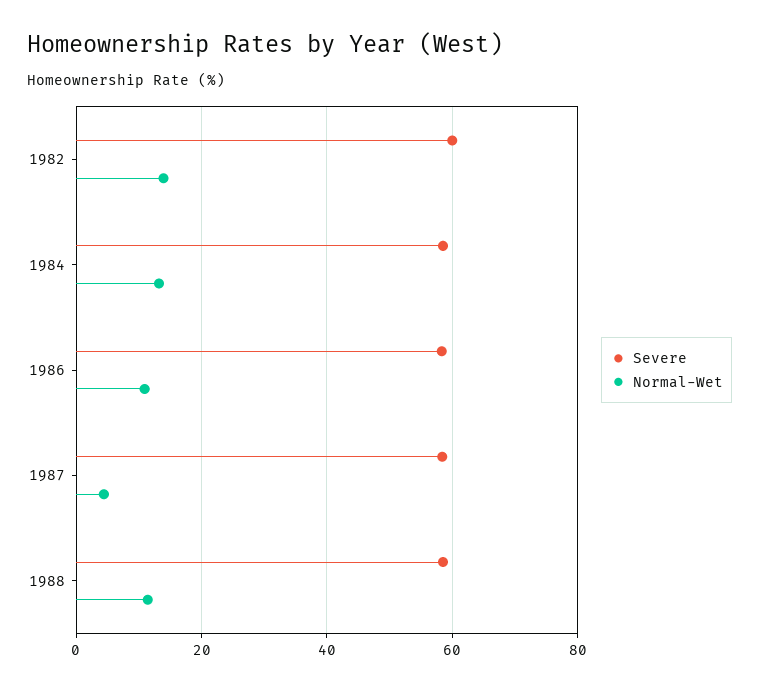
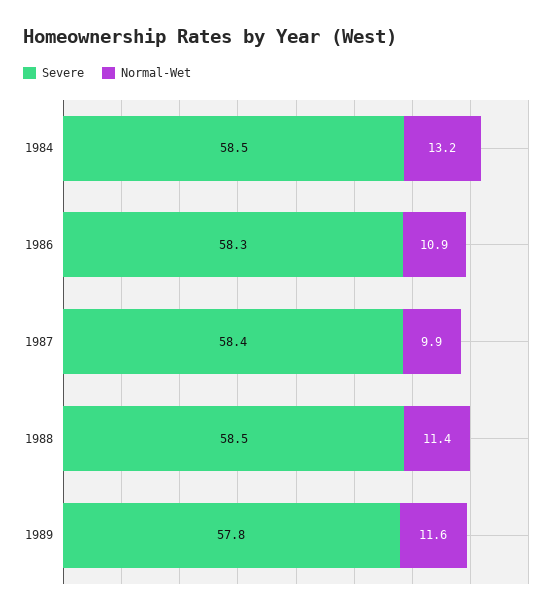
Severe, 1982: 60 -> none
Normal-Wet, 1982: 14 -> none
Normal-Wet, 1987: 4 -> 9.9
Severe, 1989: none -> 57.8
Normal-Wet, 1989: none -> 11.6

